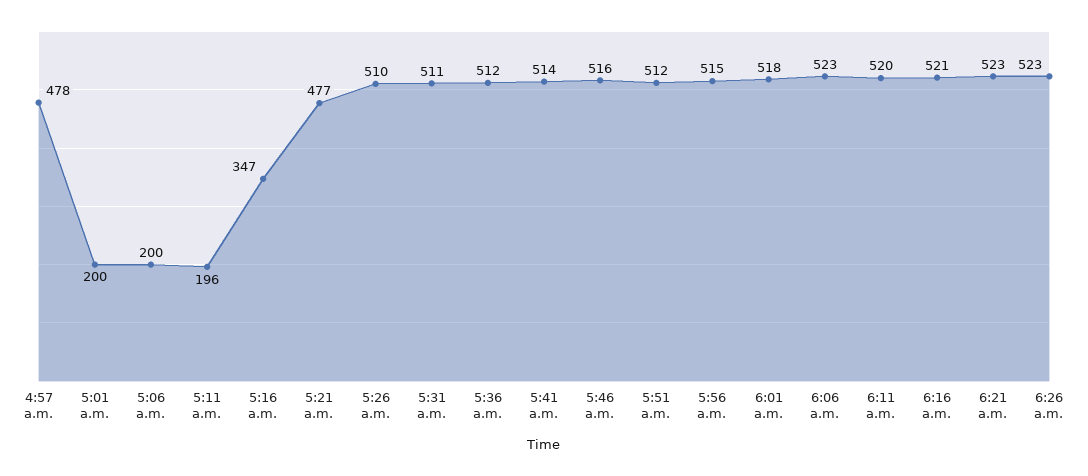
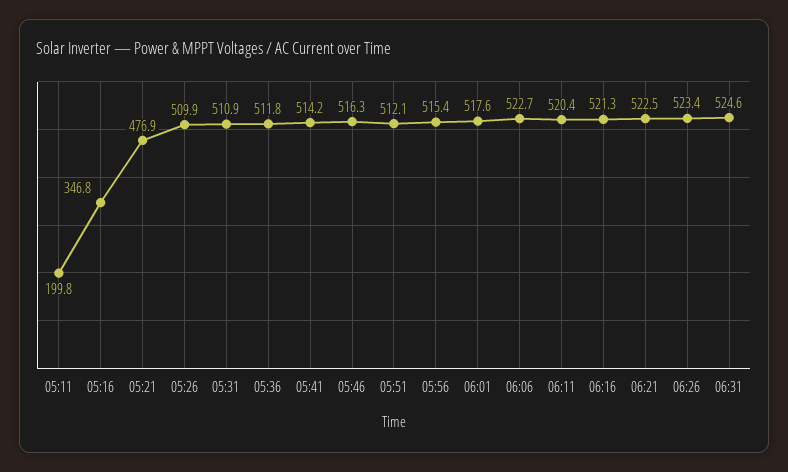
4:57 a.m.: 478 -> none
5:01 a.m.: 200 -> none
5:06 a.m.: 200 -> none
5:11 a.m.: 196 -> 199.8
06:31: none -> 524.6

